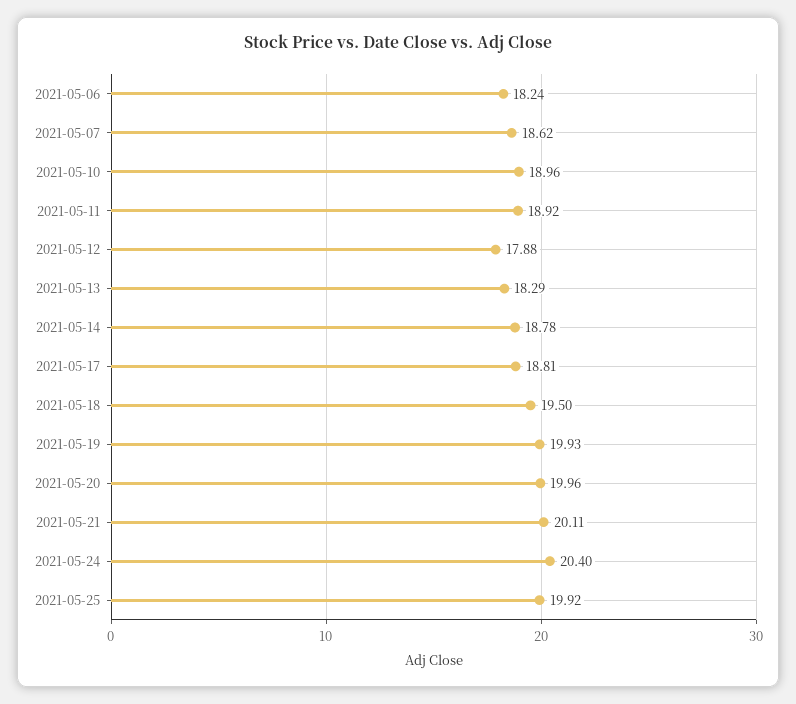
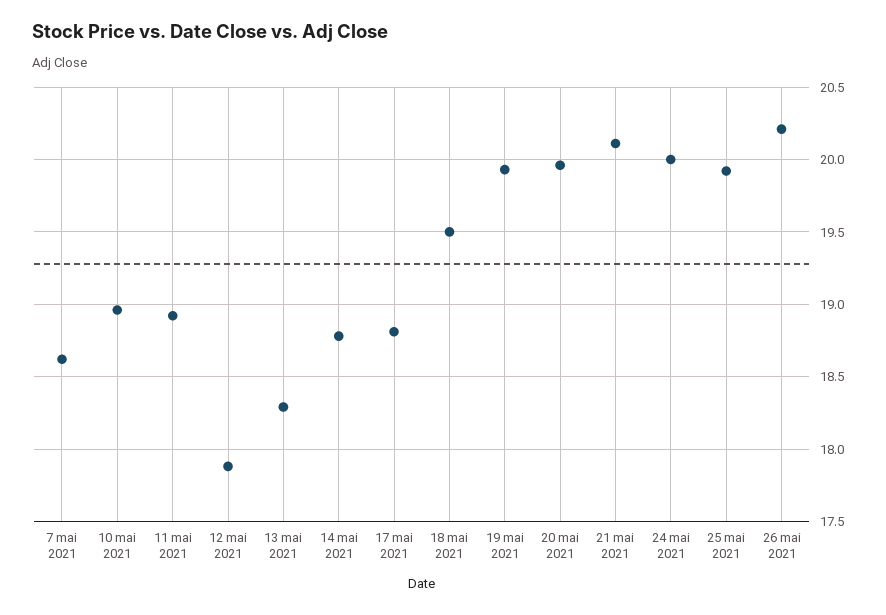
2021-05-06: 18.24 -> none
2021-05-24: 20.4 -> 20
26 mai 2021: none -> 20.2

